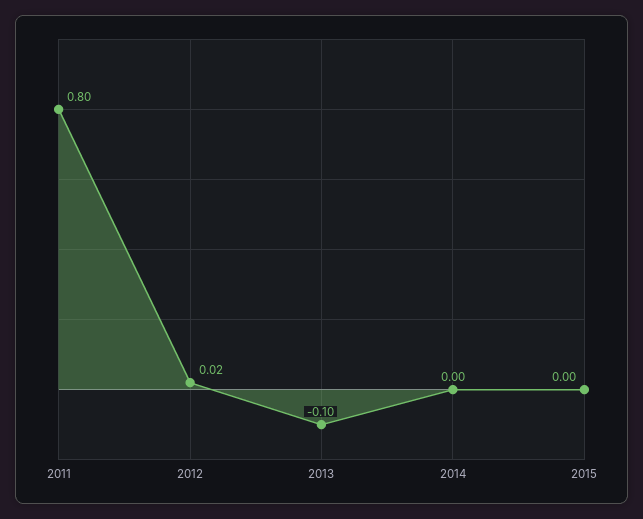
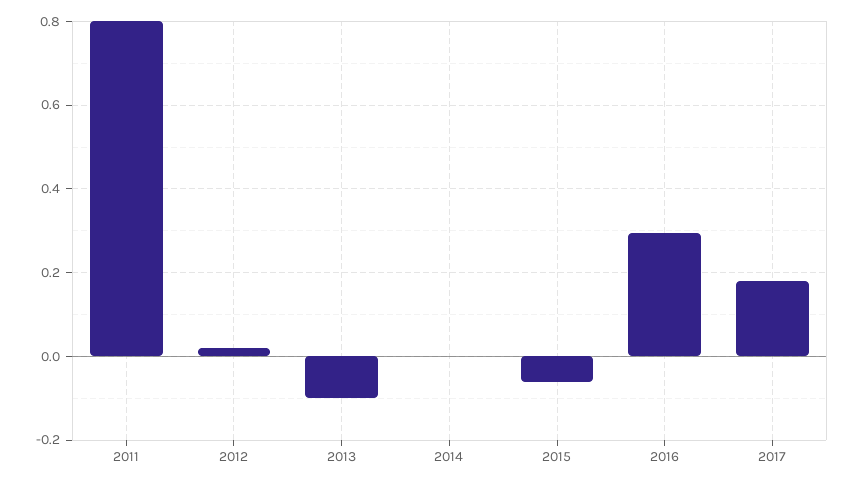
2015: 0 -> -0.06
2016: none -> 0.3
2017: none -> 0.18

